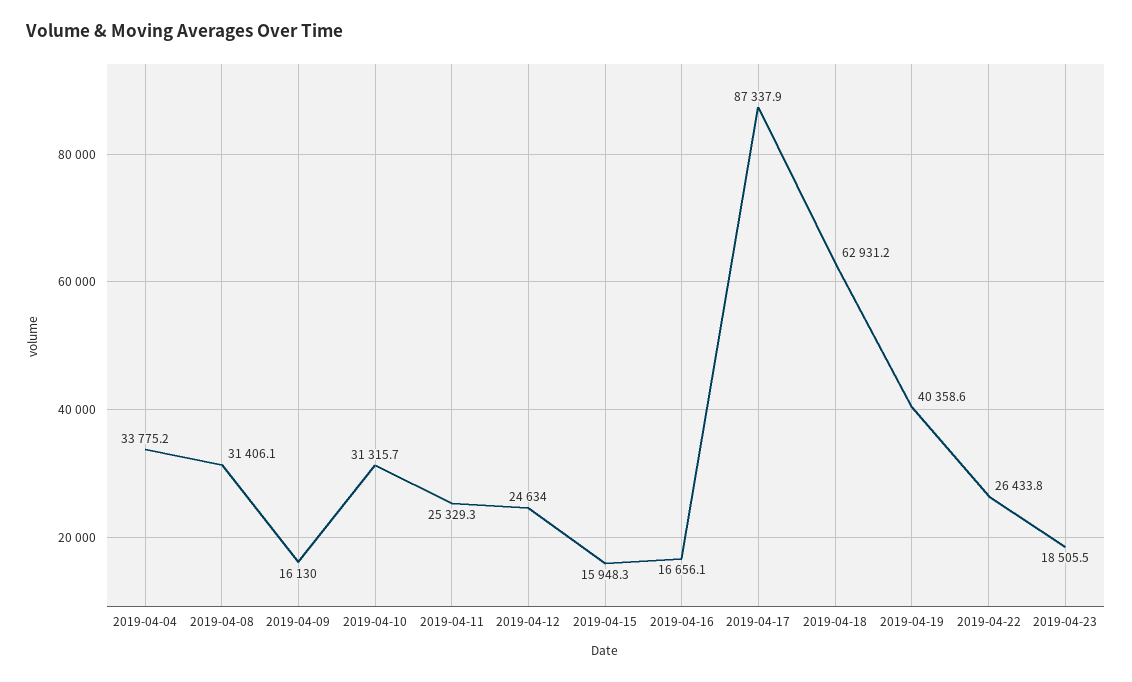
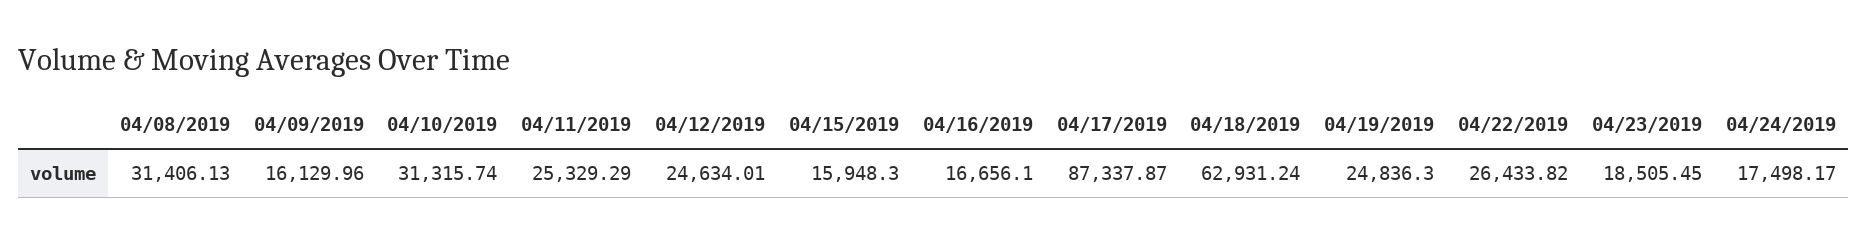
2019-04-04: 33775.2 -> none
2019-04-19: 40358.6 -> 24836.3
04/24/2019: none -> 17498.17

